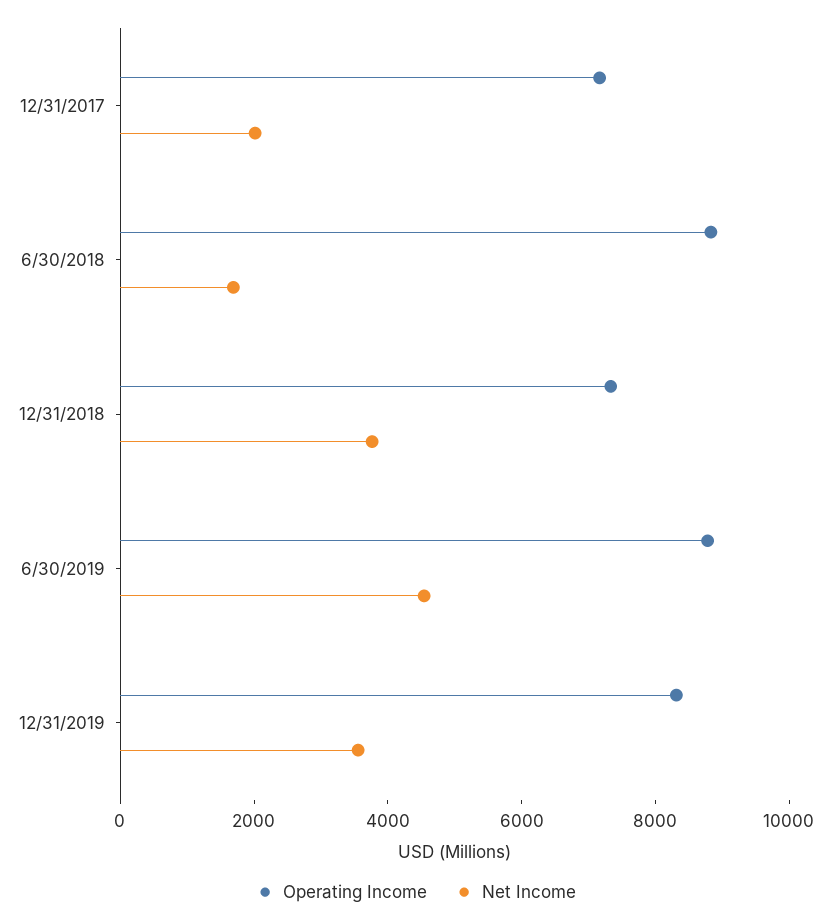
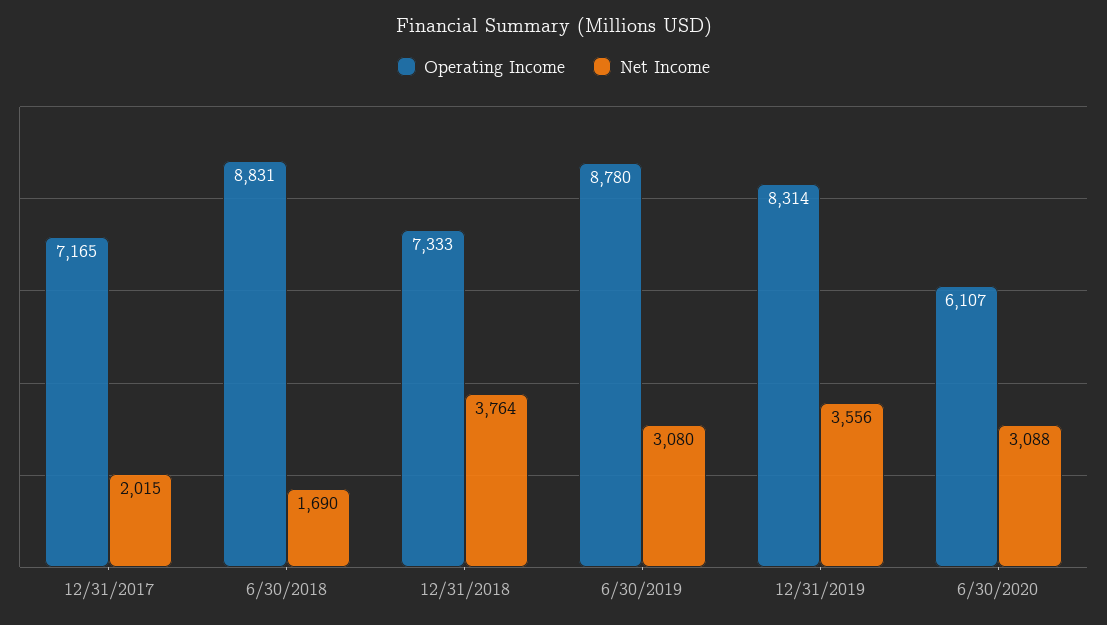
Net Income, 6/30/2019: 4500 -> 3080
Operating Income, 6/30/2020: none -> 6107
Net Income, 6/30/2020: none -> 3088

